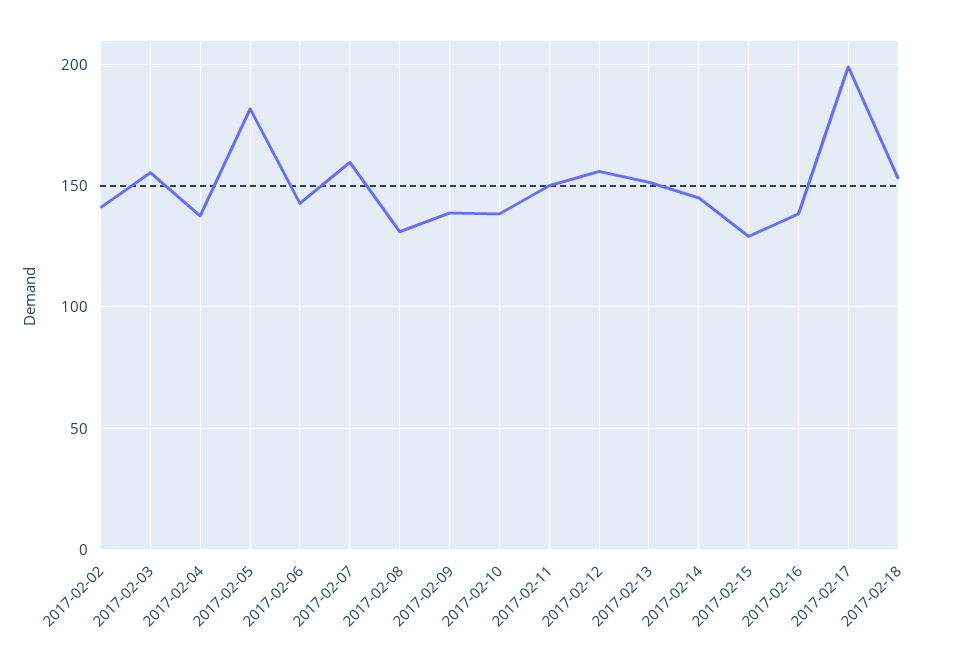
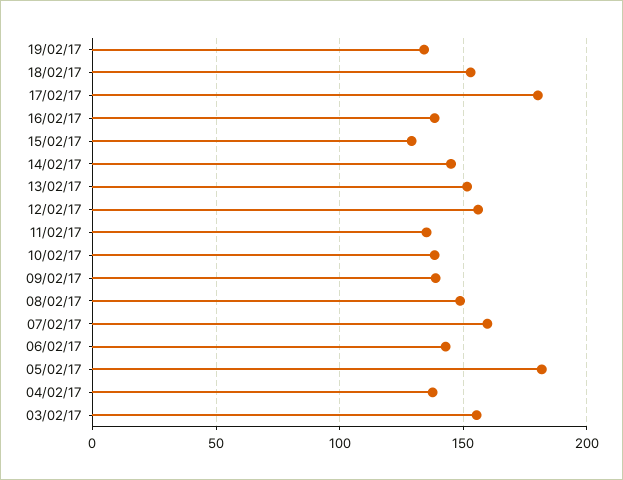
2017-02-02: 140 -> none
2017-02-08: 130 -> 150
2017-02-11: 150 -> 135
2017-02-17: 200 -> 180
19/02/17: none -> 135

